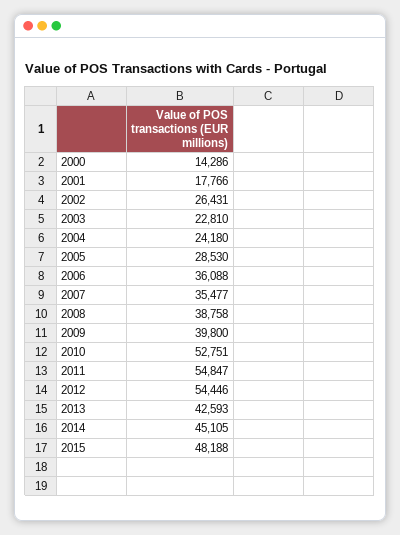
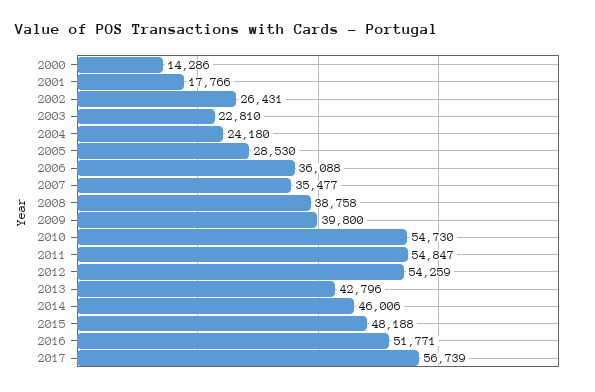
2010: 52751 -> 54730
2012: 54446 -> 54259
2013: 42593 -> 42796
2014: 45105 -> 46006
2016: none -> 51771
2017: none -> 56739

